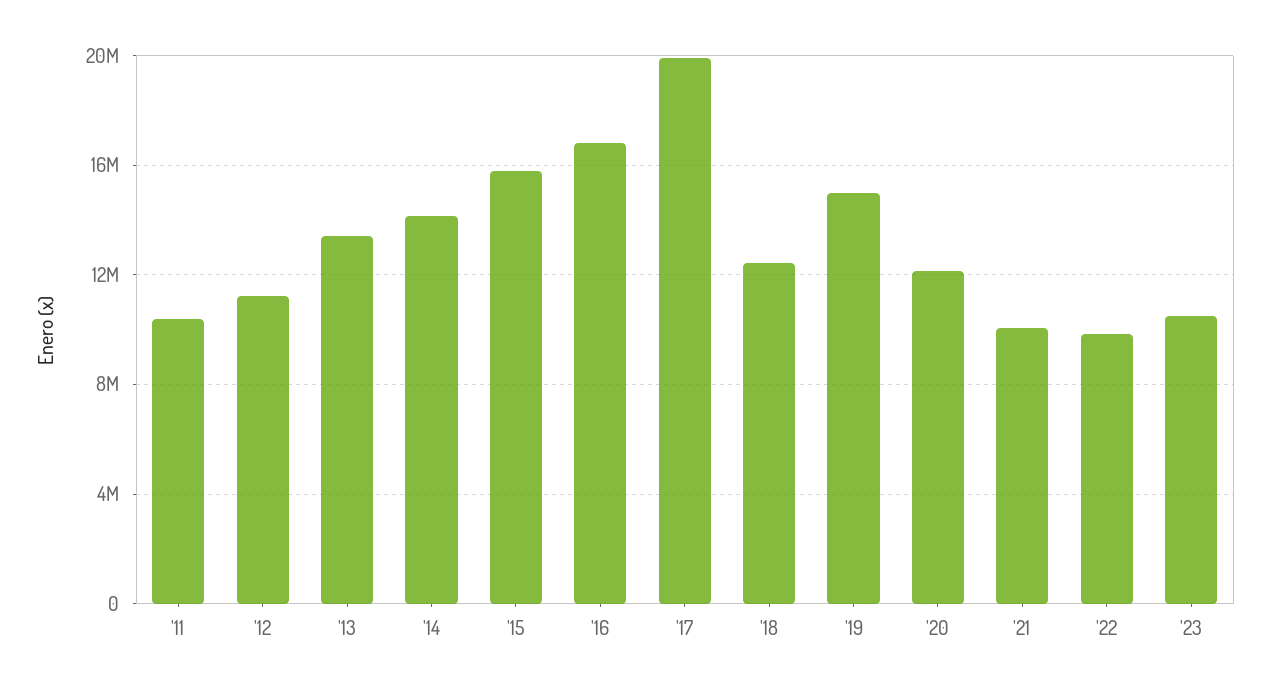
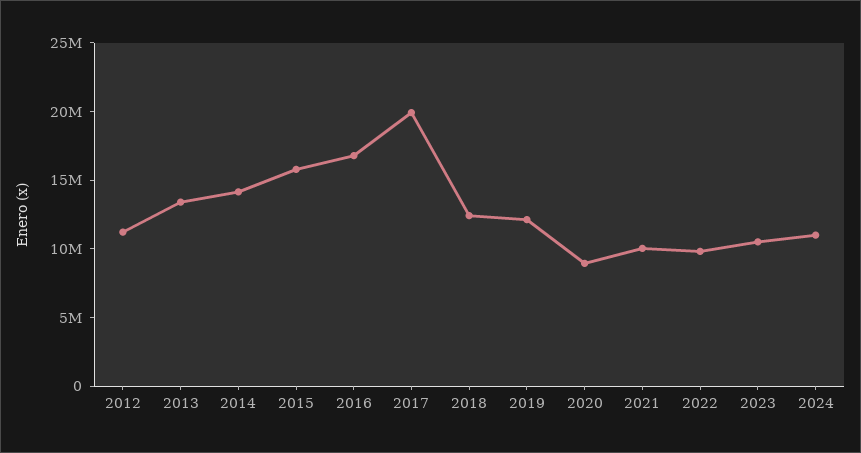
'11: 10500000 -> none
'19: 15000000 -> 12000000
'20: 12000000 -> 9000000
2024: none -> 11000000

